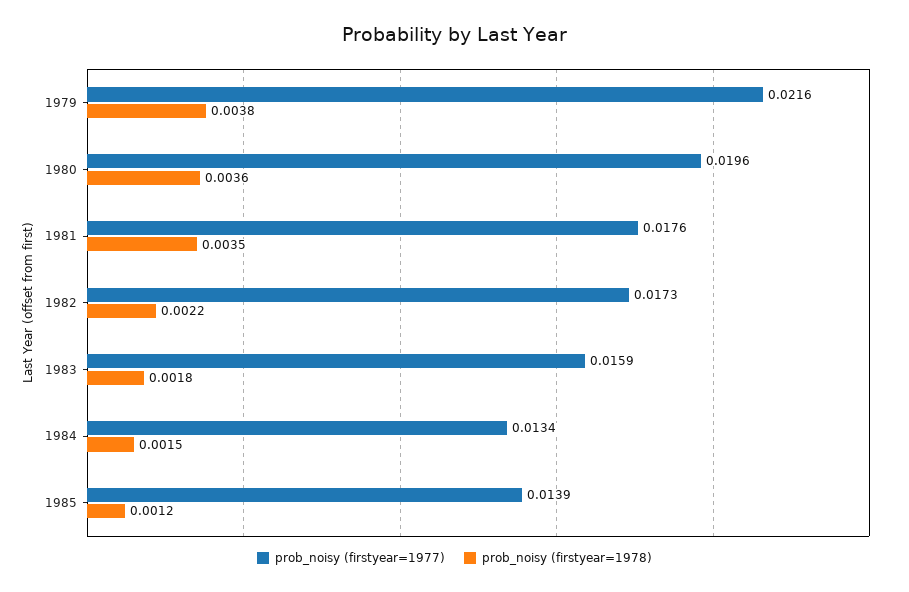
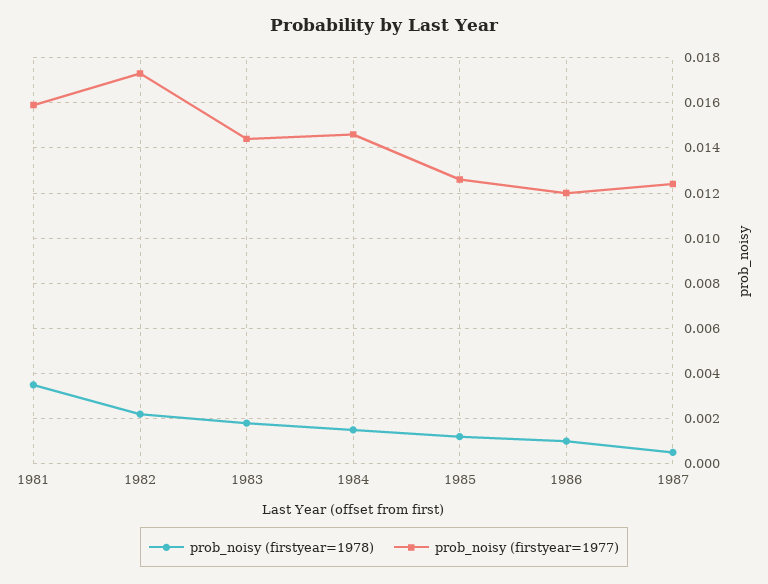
prob_noisy (firstyear=1977), 1979: 0.0216 -> none
prob_noisy (firstyear=1978), 1979: 0.0038 -> none
prob_noisy (firstyear=1977), 1980: 0.0196 -> none
prob_noisy (firstyear=1978), 1980: 0.0036 -> none
prob_noisy (firstyear=1977), 1981: 0.0176 -> 0.016
prob_noisy (firstyear=1977), 1983: 0.0159 -> 0.0145
prob_noisy (firstyear=1977), 1984: 0.0134 -> 0.0145
prob_noisy (firstyear=1977), 1985: 0.0139 -> 0.0125
prob_noisy (firstyear=1978), 1986: none -> 0.001
prob_noisy (firstyear=1977), 1986: none -> 0.012
prob_noisy (firstyear=1978), 1987: none -> 0.0005
prob_noisy (firstyear=1977), 1987: none -> 0.0125

